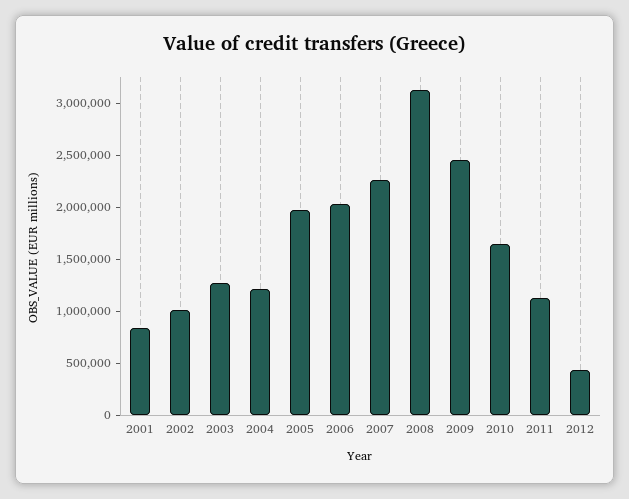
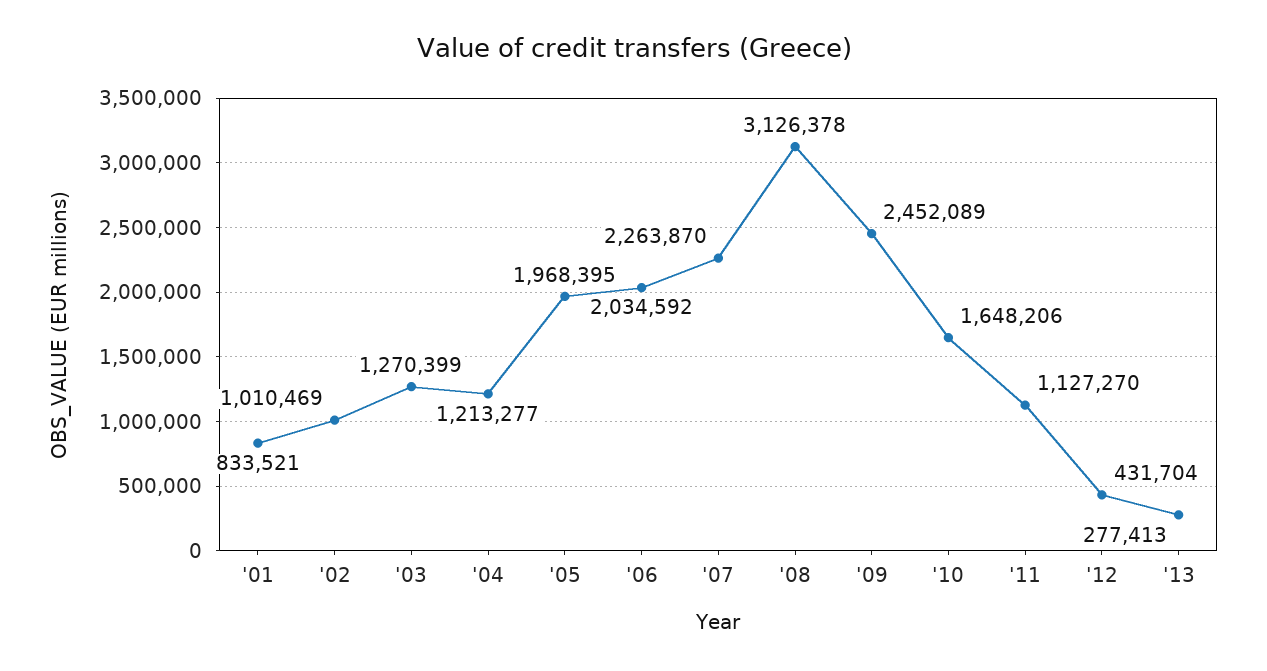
'13: none -> 277413

